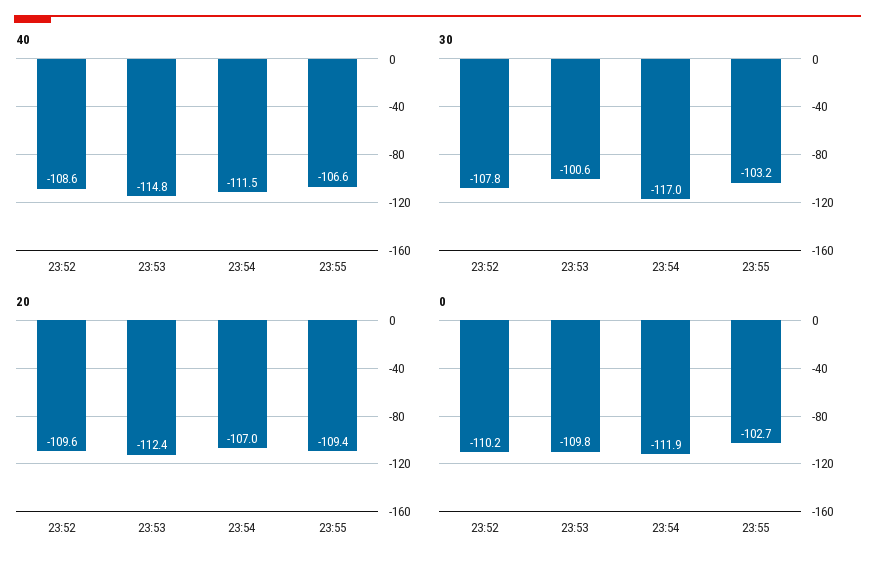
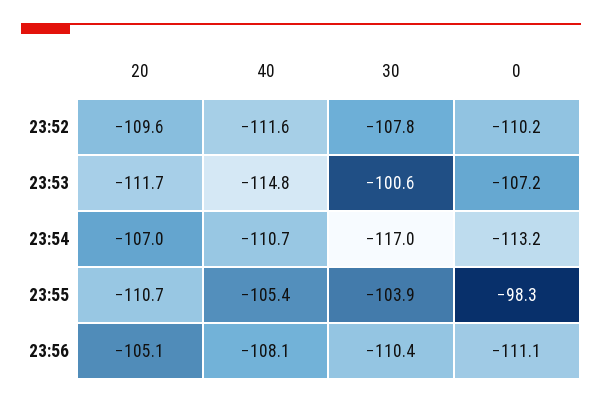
40, 23:52: -108.6 -> -111.6
40, 23:54: -111.5 -> -110.7
40, 23:55: -106.6 -> -105.4
30, 23:55: -103.2 -> -103.9
20, 23:53: -112.4 -> -111.7
20, 23:55: -109.4 -> -110.7
0, 23:53: -109.8 -> -107.2
0, 23:54: -111.9 -> -113.2
0, 23:55: -102.7 -> -98.3
20, 23:56: none -> -105.1
40, 23:56: none -> -108.1
30, 23:56: none -> -110.4
0, 23:56: none -> -111.1

